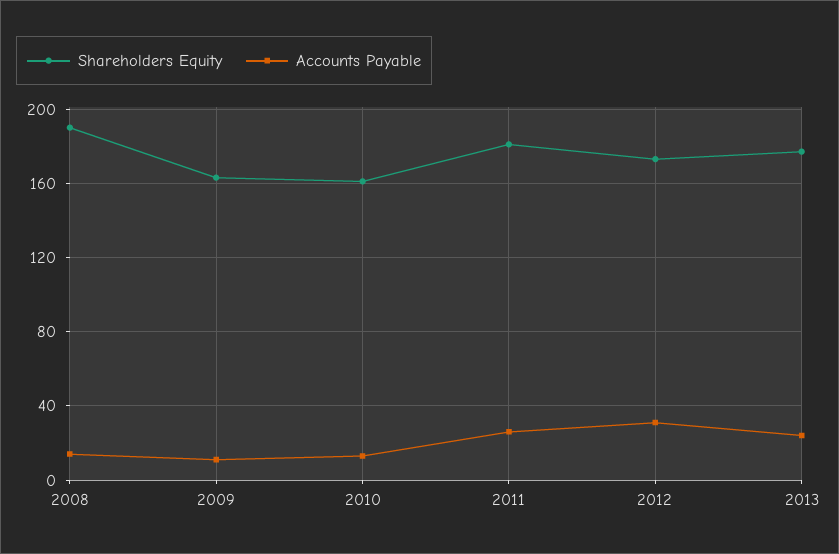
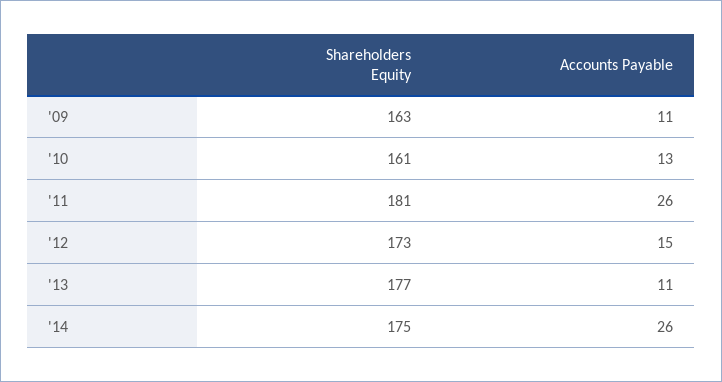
Shareholders Equity, 2008: 190 -> none
Accounts Payable, 2008: 15 -> none
Accounts Payable, 2012: 30 -> 15
Accounts Payable, 2013: 25 -> 11
Shareholders Equity, '14: none -> 175
Accounts Payable, '14: none -> 26

